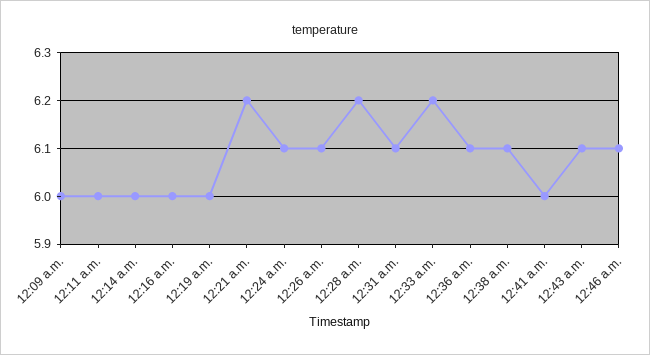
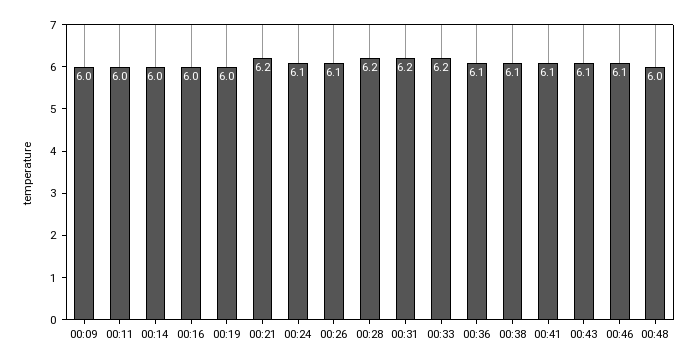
12:31 a.m.: 6.1 -> 6.2
12:41 a.m.: 6 -> 6.1
00:48: none -> 6

